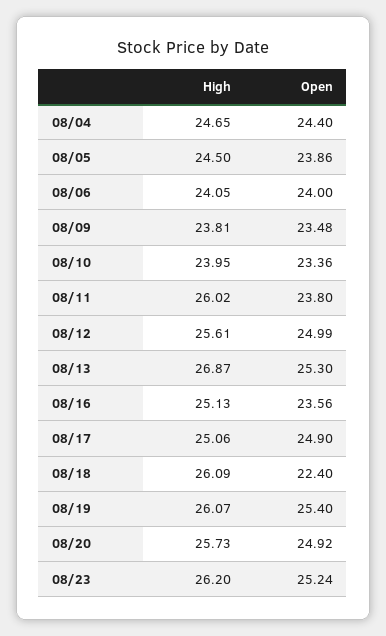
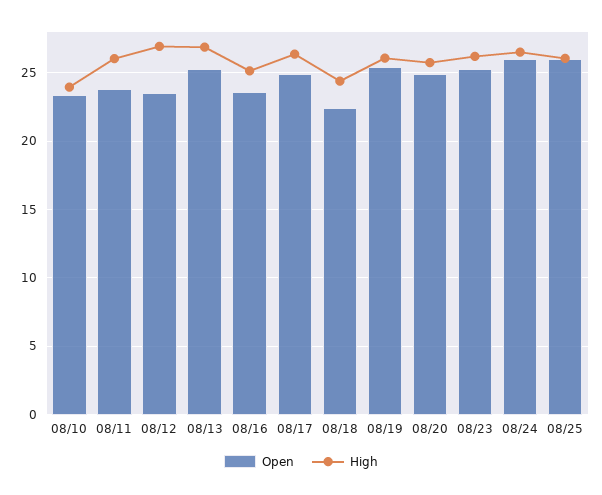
High, 08/04: 24.65 -> none
Open, 08/04: 24.4 -> none
High, 08/05: 24.5 -> none
Open, 08/05: 23.86 -> none
High, 08/06: 24.05 -> none
Open, 08/06: 24 -> none
High, 08/09: 23.81 -> none
Open, 08/09: 23.48 -> none
High, 08/12: 25.61 -> 27
Open, 08/12: 24.99 -> 23.5
High, 08/17: 25.06 -> 26.5
High, 08/18: 26.09 -> 24.5
Open, 08/24: none -> 26
High, 08/24: none -> 26.5
Open, 08/25: none -> 26
High, 08/25: none -> 26

